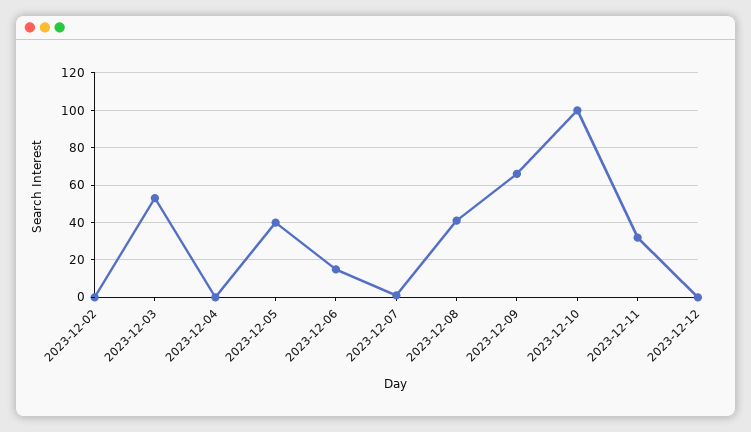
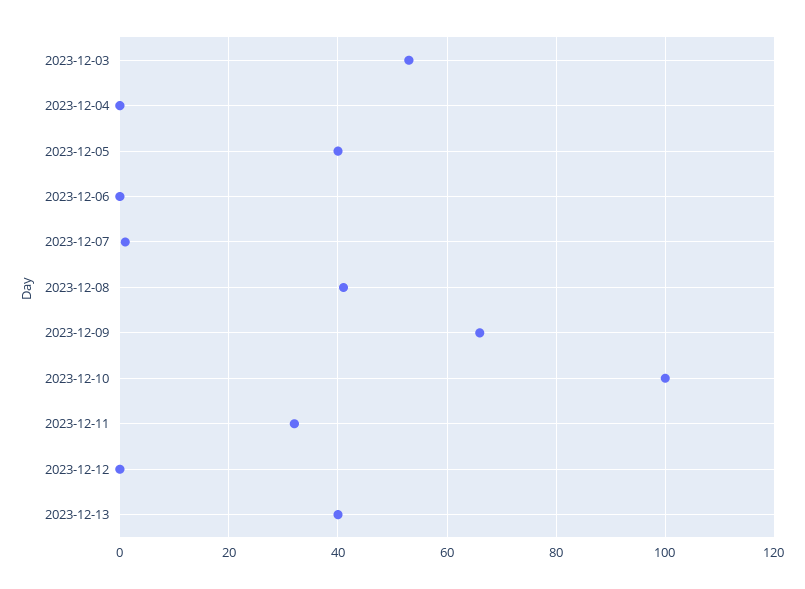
2023-12-02: 0 -> none
2023-12-06: 15 -> 0
2023-12-13: none -> 40

